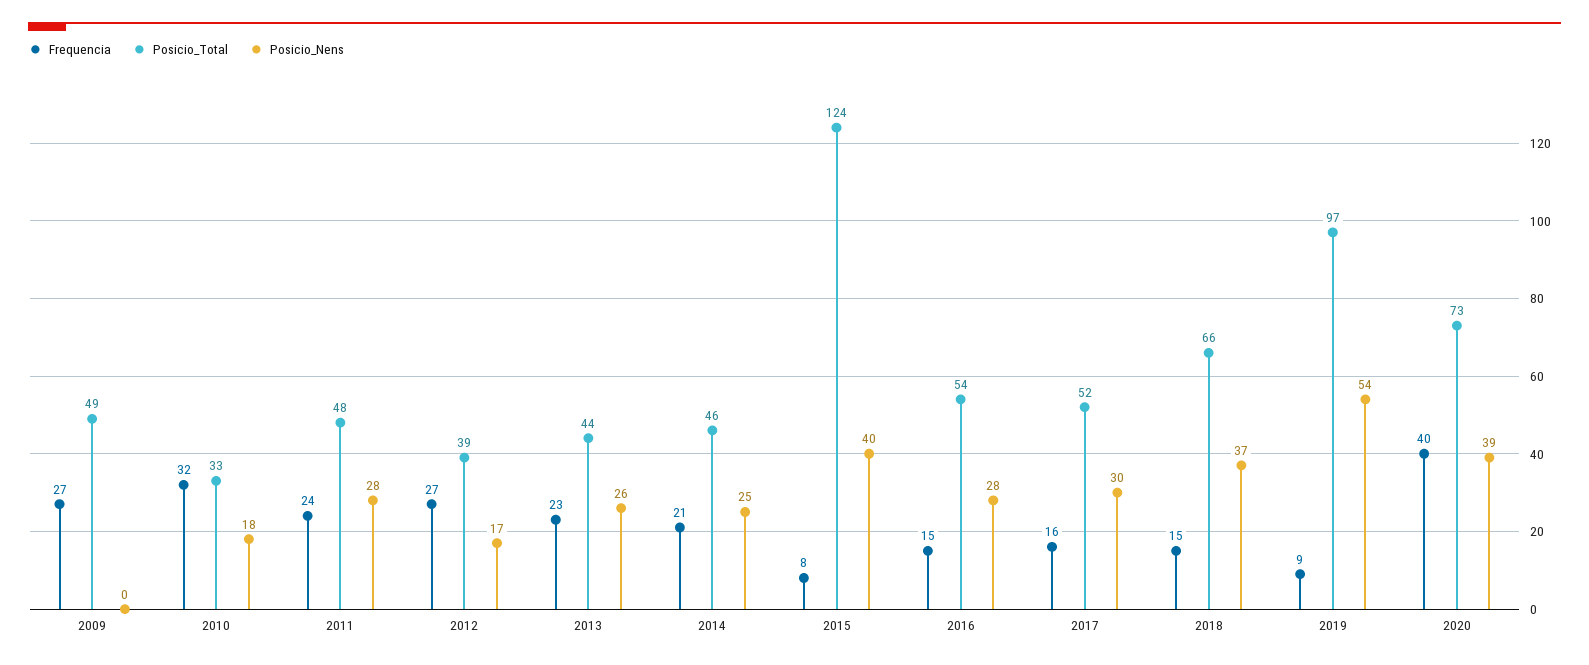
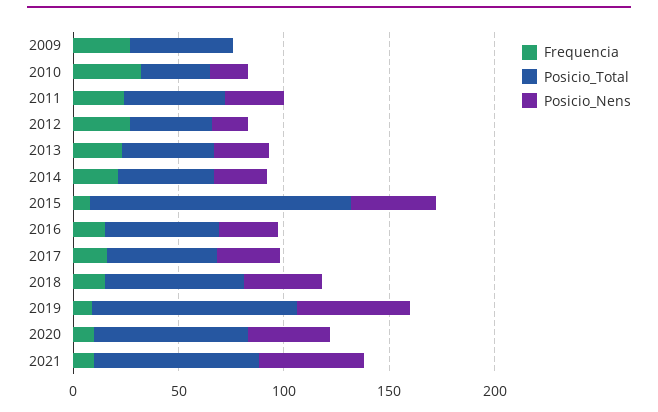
Frequencia, 2020: 40 -> 10
Frequencia, 2021: none -> 10
Posicio_Total, 2021: none -> 80
Posicio_Nens, 2021: none -> 50

